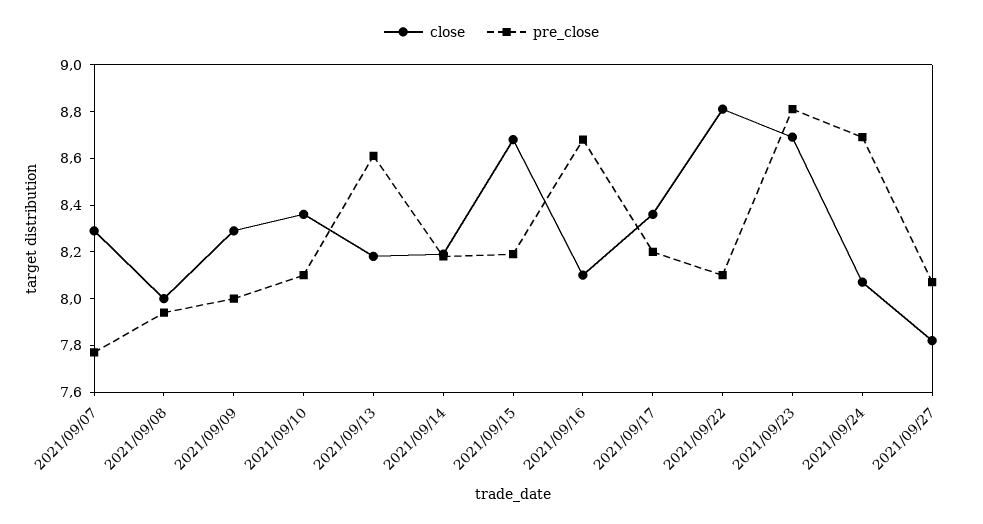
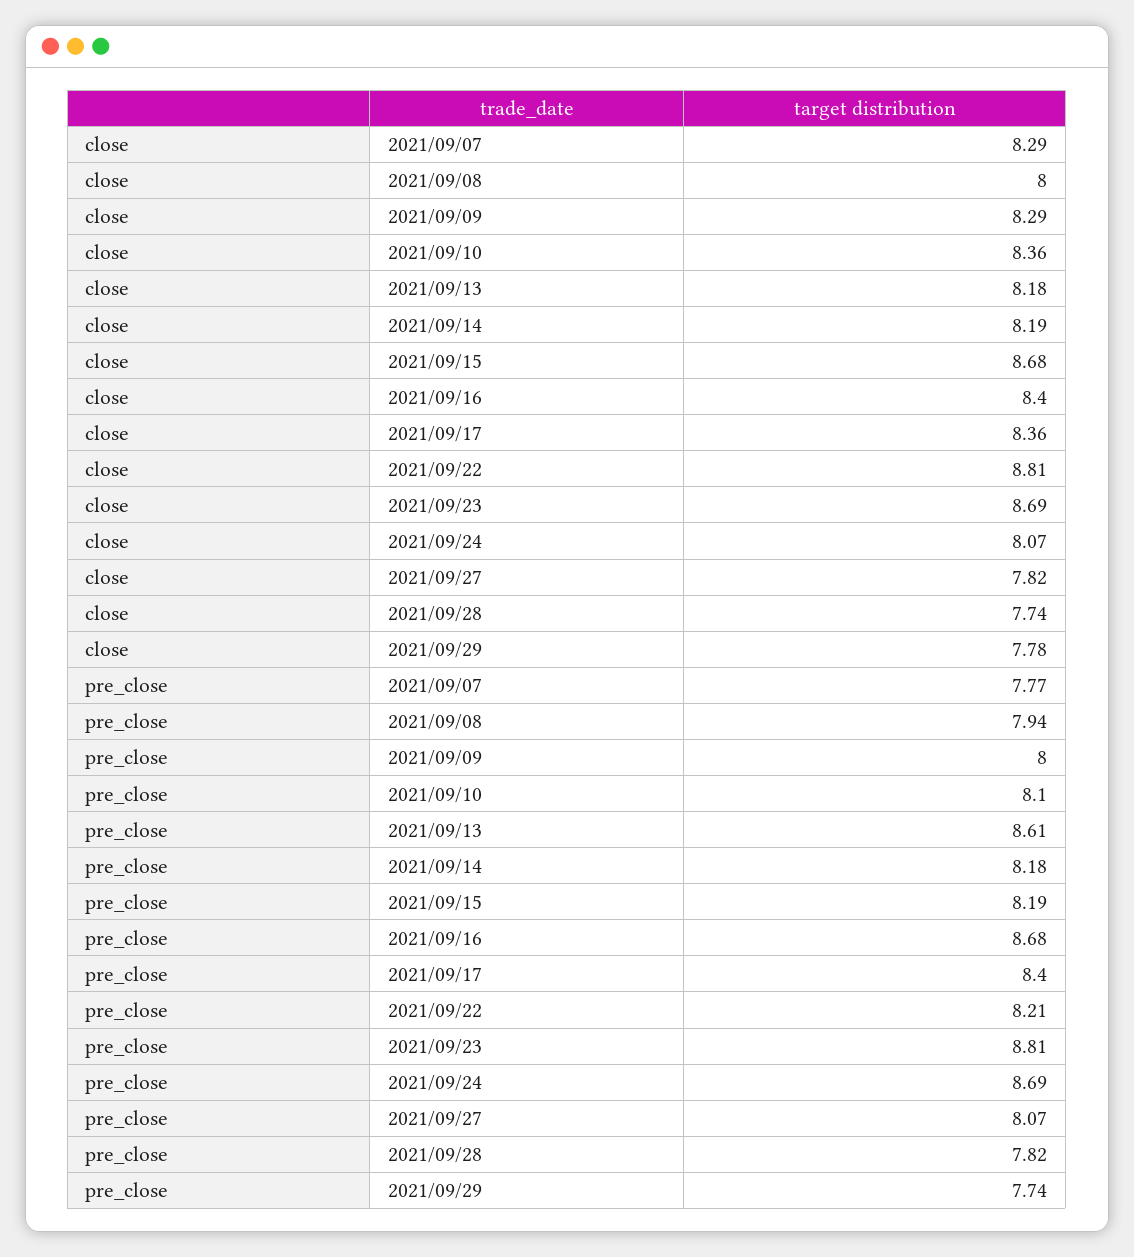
close, 2021/09/16: 8.1 -> 8.4
pre_close, 2021/09/17: 8.2 -> 8.4
pre_close, 2021/09/22: 8.1 -> 8.21
close, 2021/09/28: none -> 7.74
close, 2021/09/29: none -> 7.78
pre_close, 2021/09/28: none -> 7.82
pre_close, 2021/09/29: none -> 7.74

